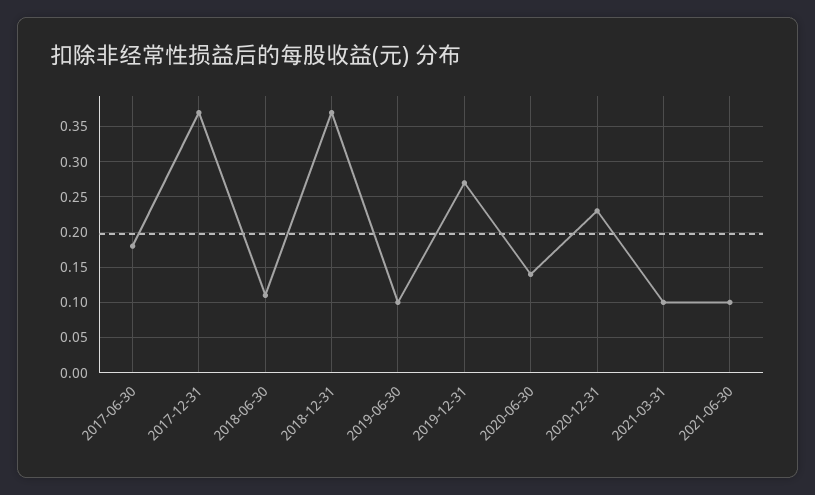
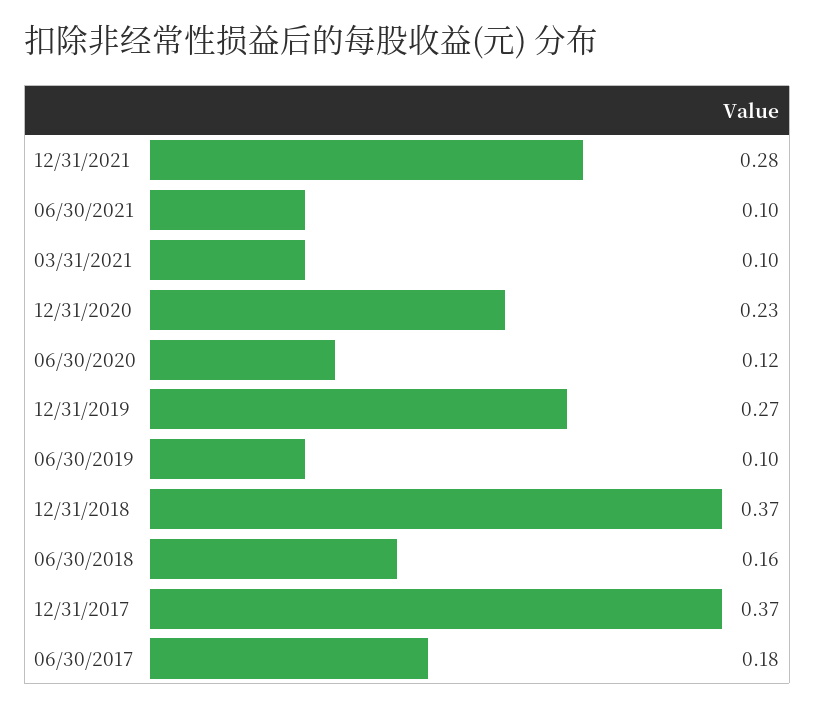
2018-06-30: 0.11 -> 0.16
2020-06-30: 0.14 -> 0.12
12/31/2021: none -> 0.28

